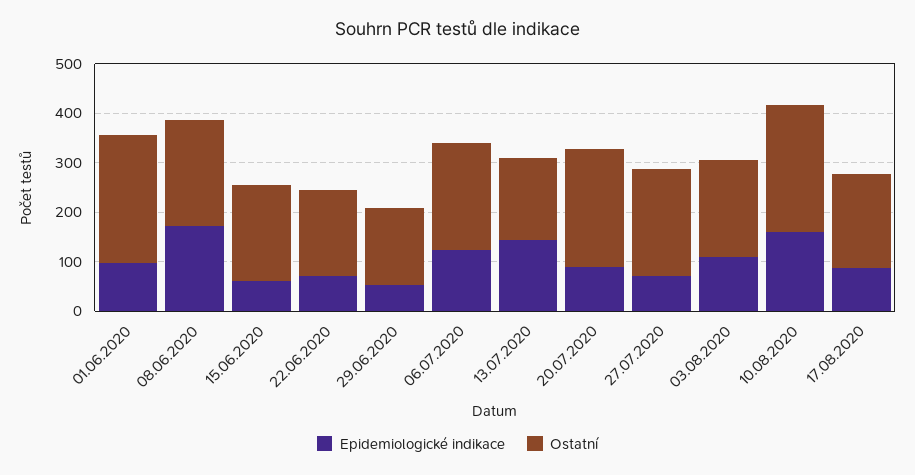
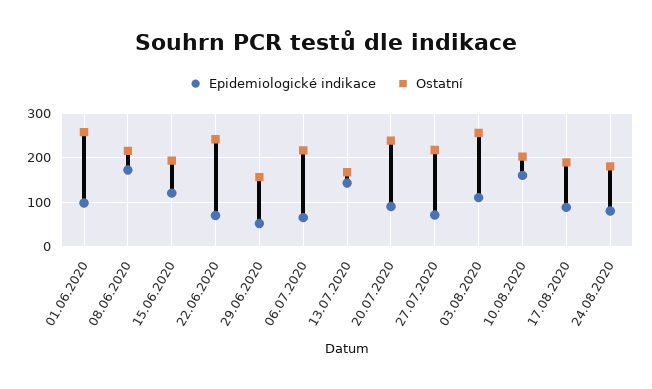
Epidemiologické indikace, 15.06.2020: 60 -> 120
Ostatní, 22.06.2020: 180 -> 240
Epidemiologické indikace, 06.07.2020: 120 -> 60
Ostatní, 03.08.2020: 200 -> 260
Ostatní, 10.08.2020: 260 -> 200
Epidemiologické indikace, 24.08.2020: none -> 80
Ostatní, 24.08.2020: none -> 180

